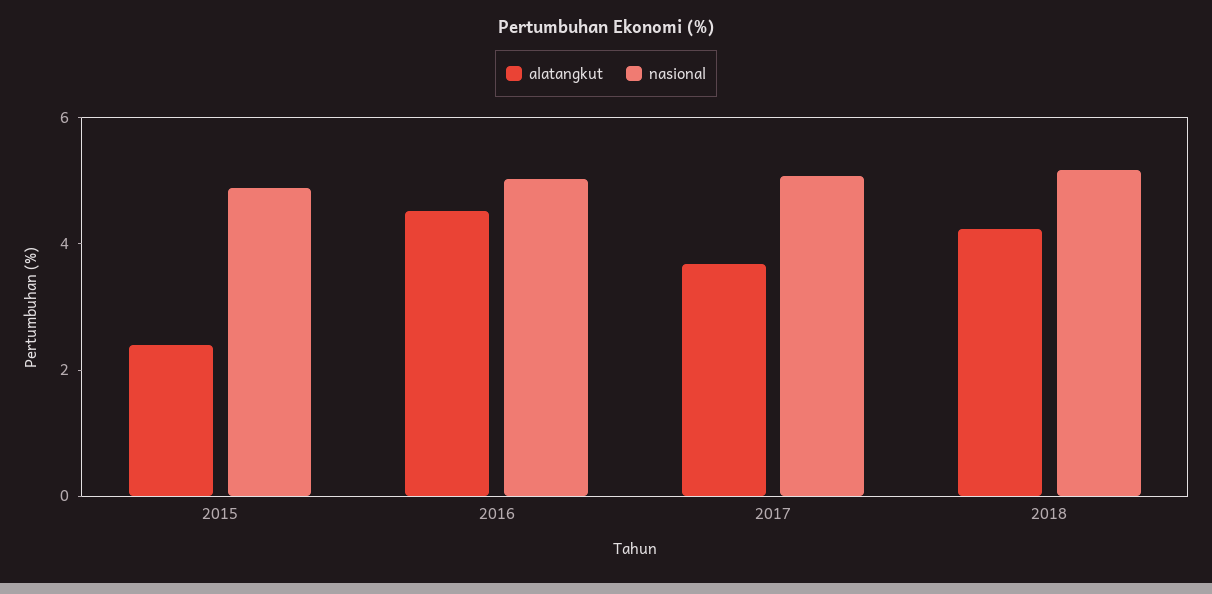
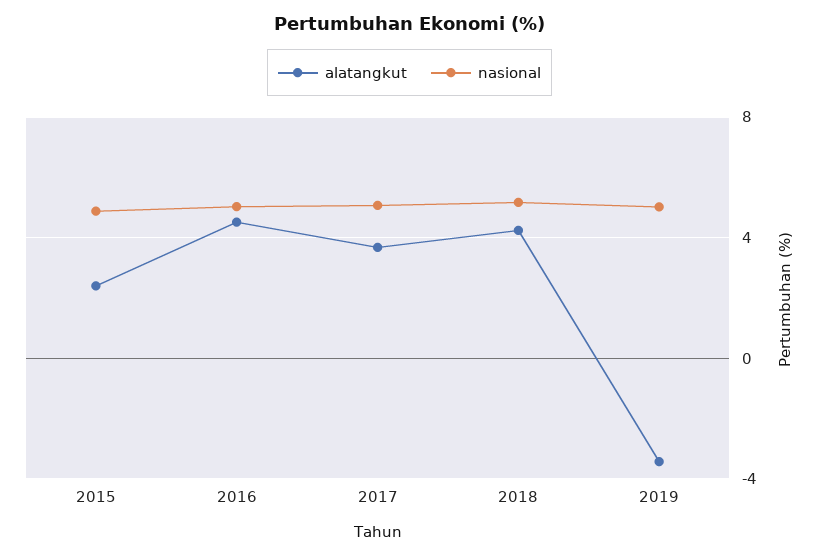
alatangkut, 2019: none -> -3.5
nasional, 2019: none -> 5

